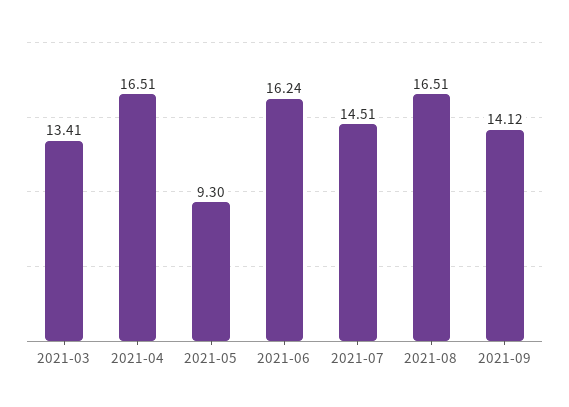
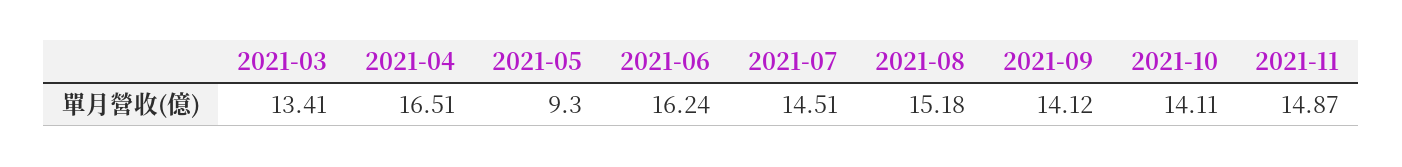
2021-08: 16.51 -> 15.18
2021-10: none -> 14.11
2021-11: none -> 14.87

